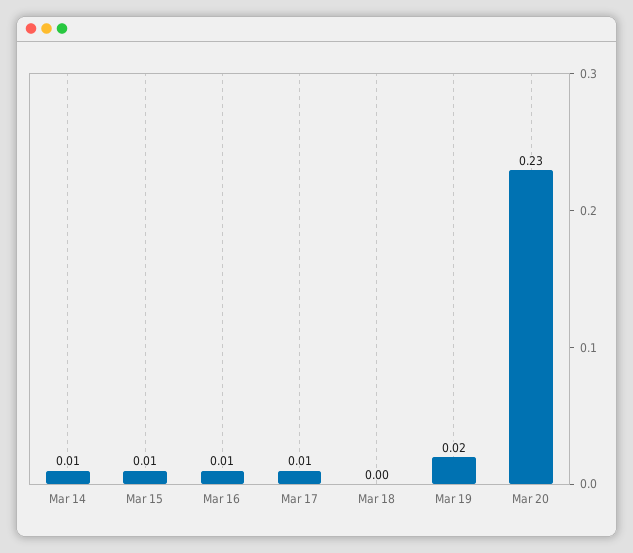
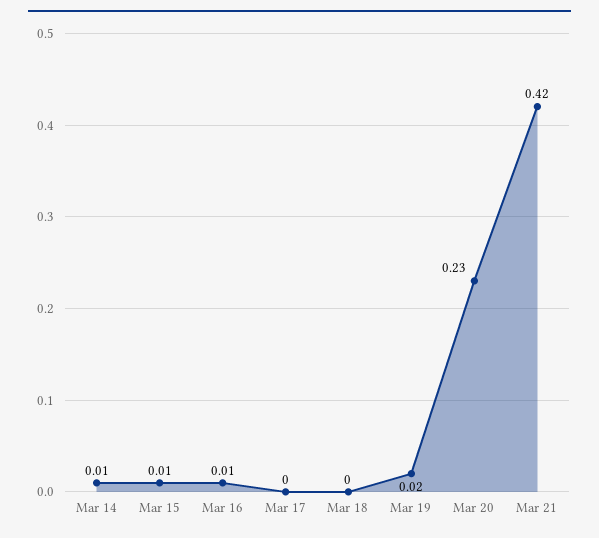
Mar 17: 0.01 -> 0
Mar 21: none -> 0.42

